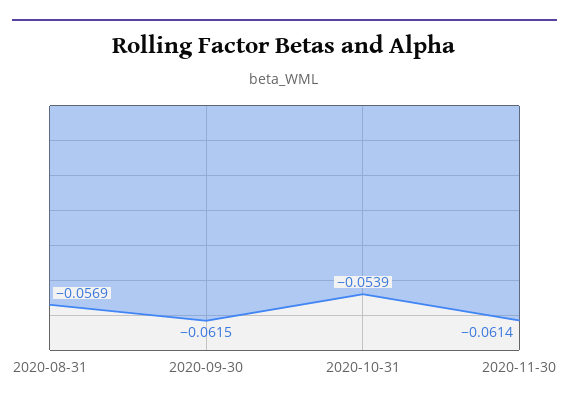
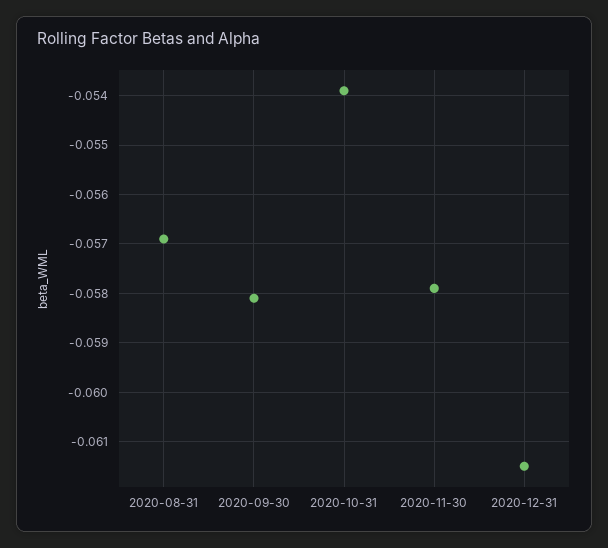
2020-09-30: -0.0615 -> -0.058
2020-11-30: -0.0614 -> -0.058
2020-12-31: none -> -0.0615

